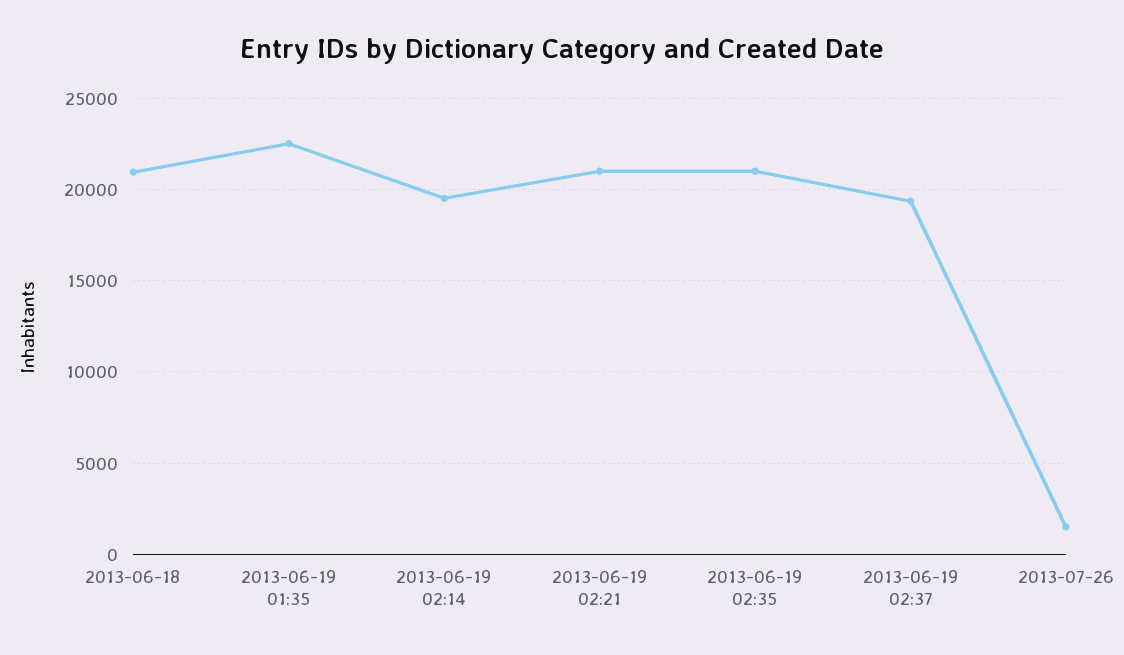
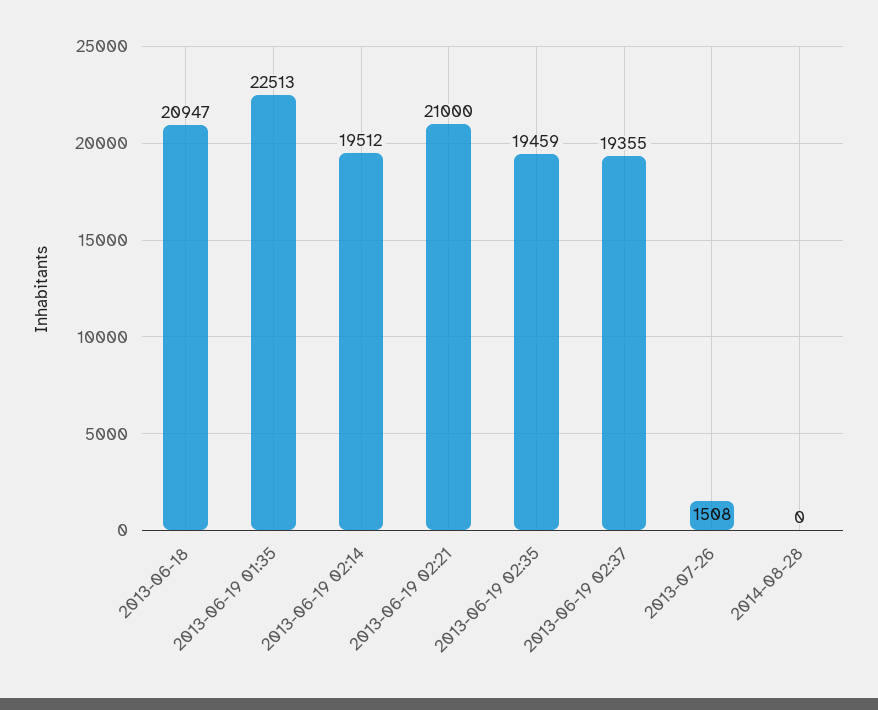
2013-06-19 02:35: 21000 -> 19459
2014-08-28: none -> 0

